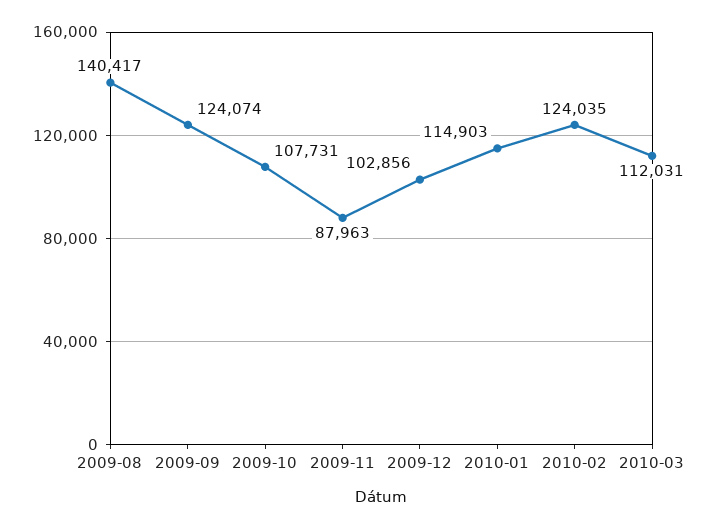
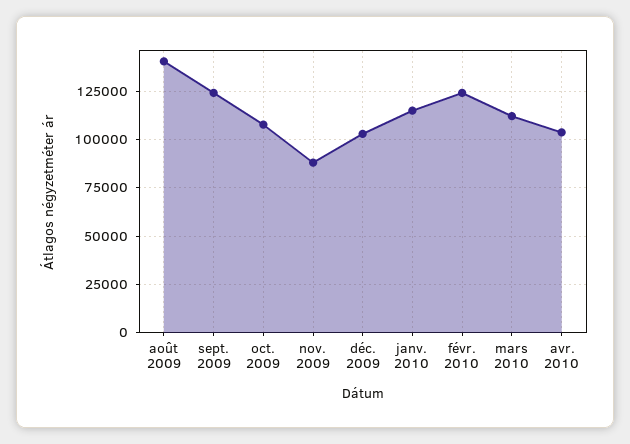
avr. 2010: none -> 105000

